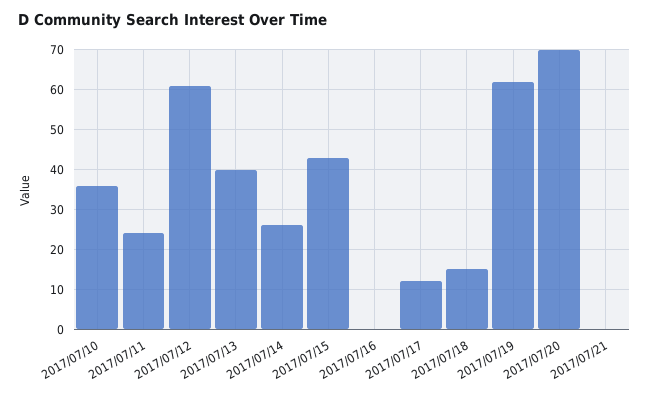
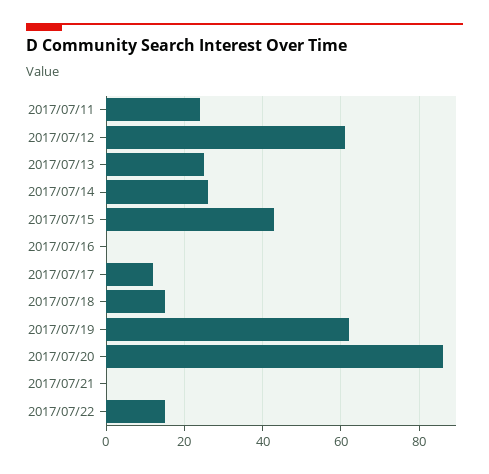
2017/07/10: 35 -> none
2017/07/13: 40 -> 25
2017/07/20: 70 -> 85
2017/07/22: none -> 15

